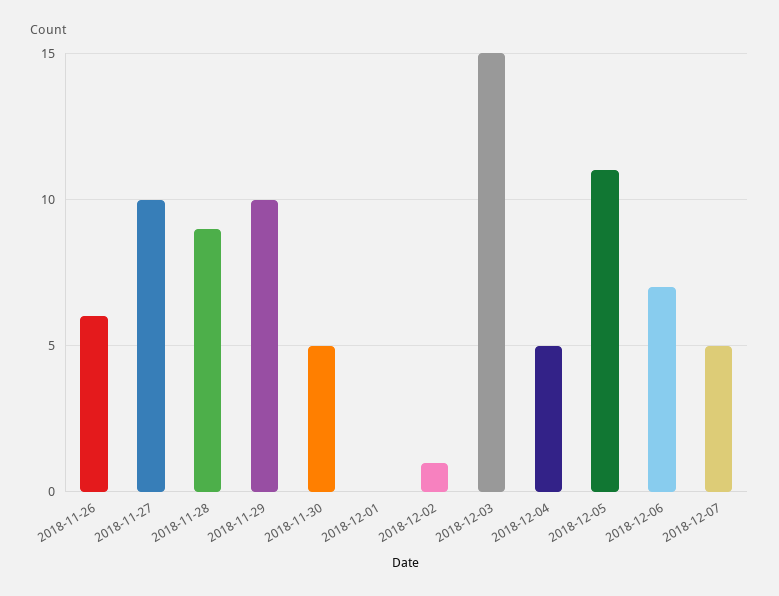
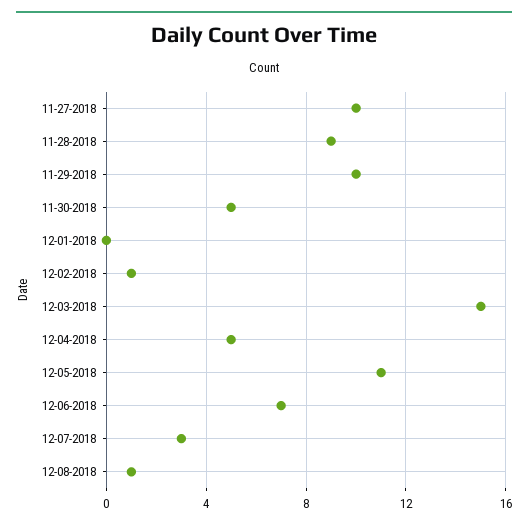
2018-11-26: 6 -> none
2018-12-07: 5 -> 3
12-08-2018: none -> 1

